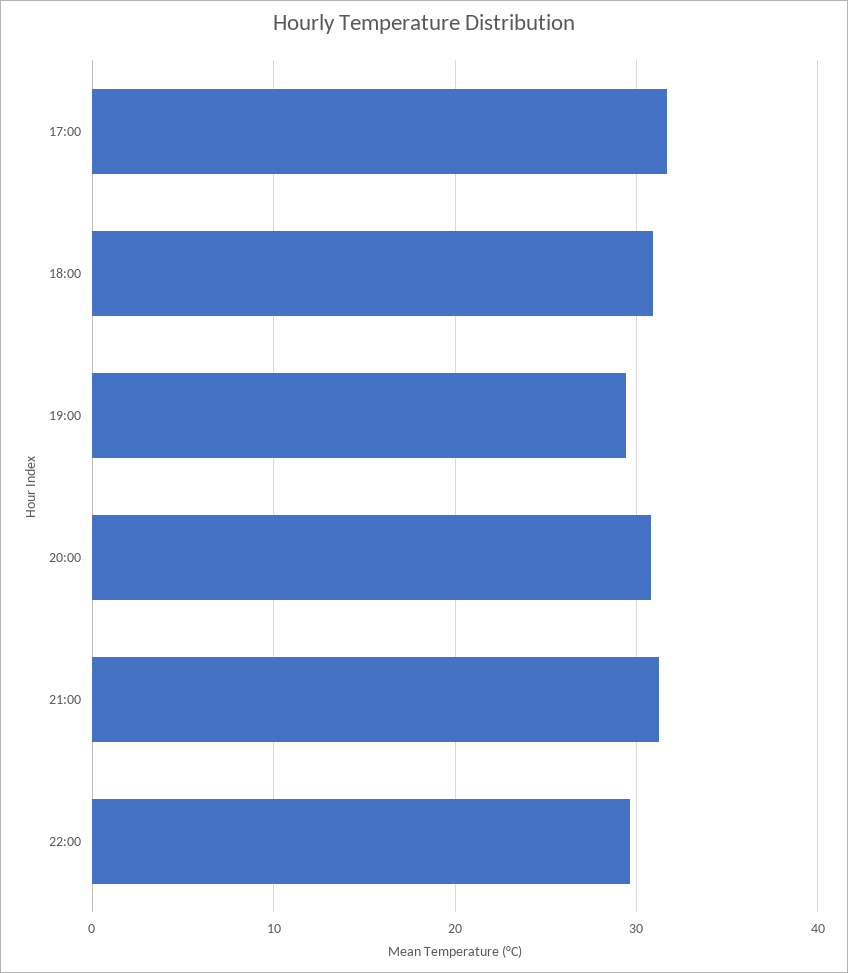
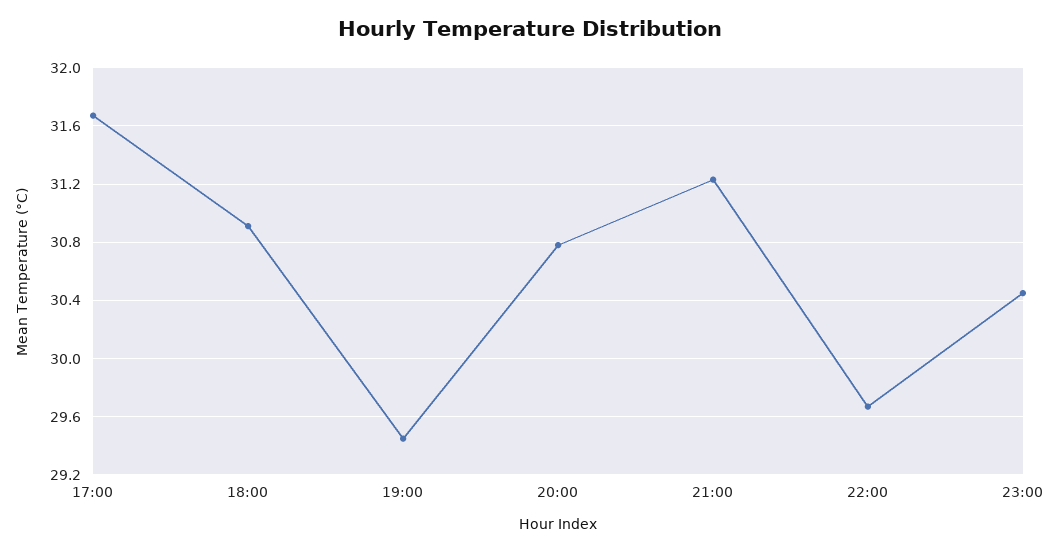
23:00: none -> 30.45

